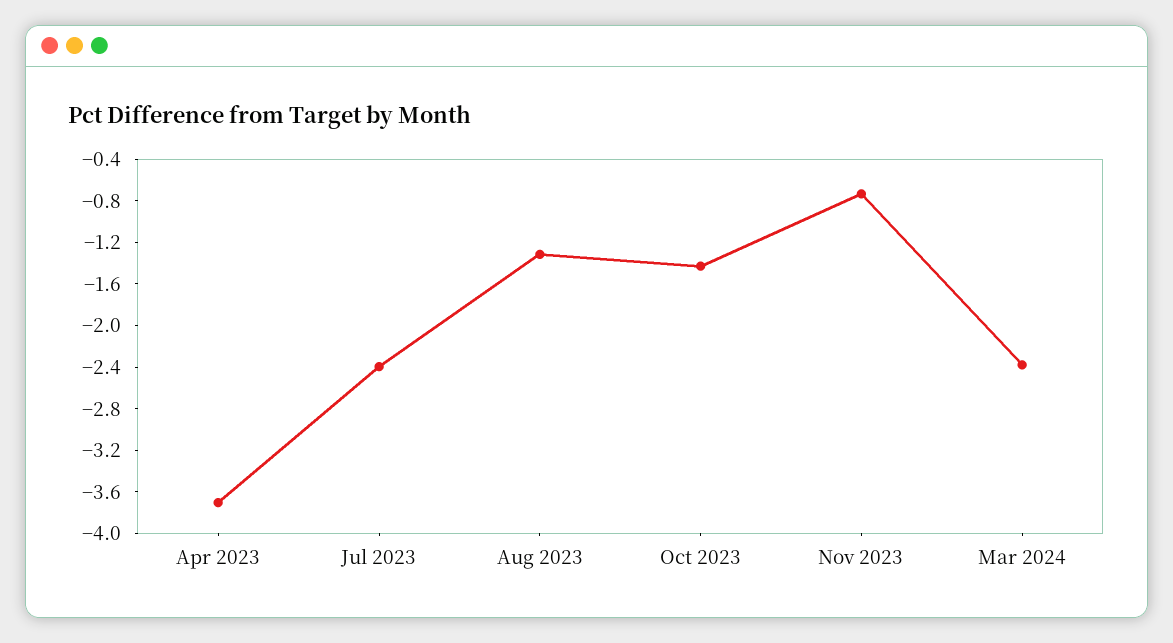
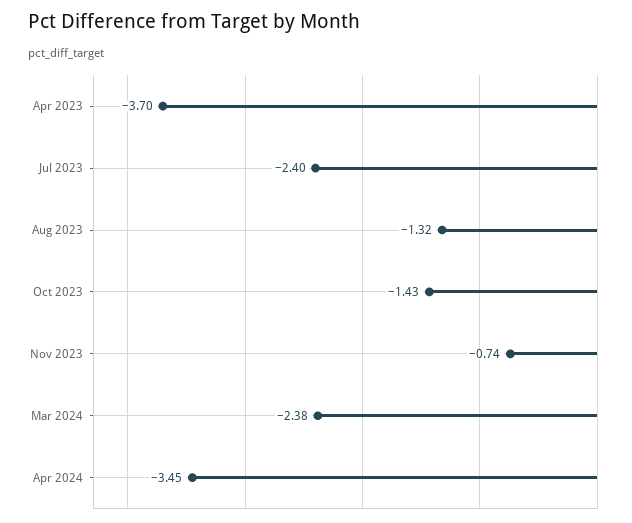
Apr 2024: none -> -3.45

